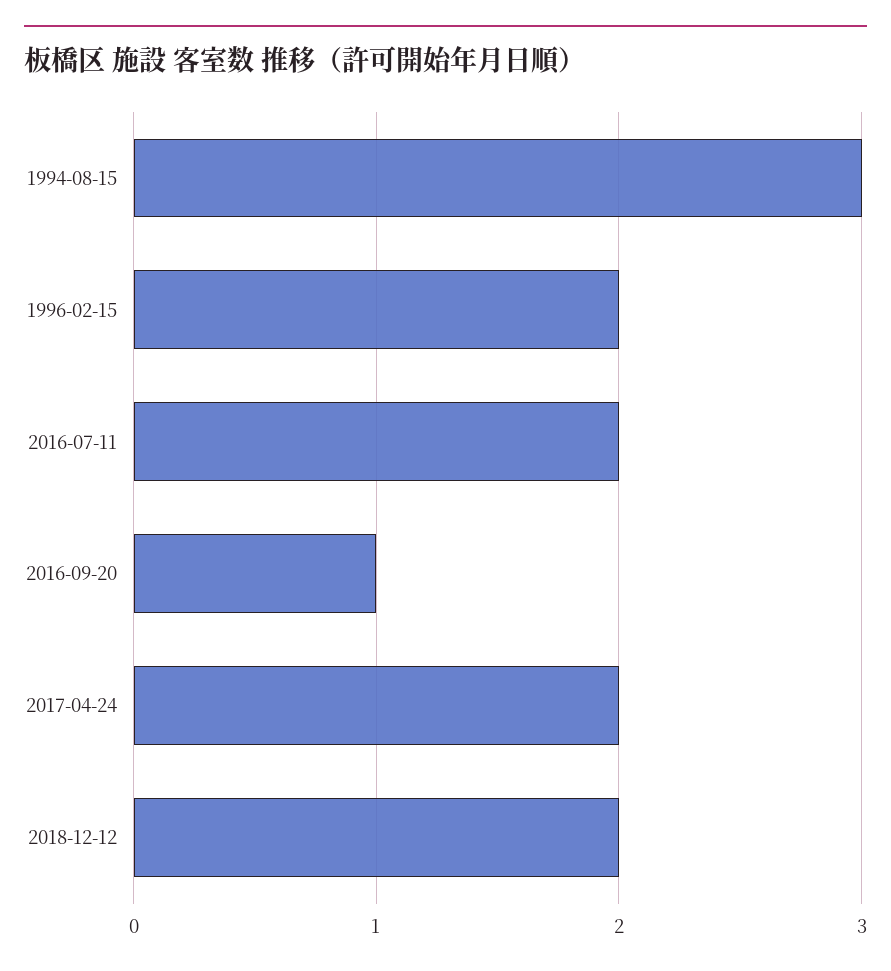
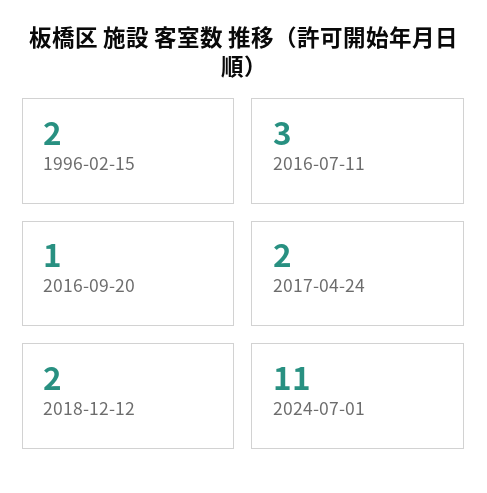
1994-08-15: 3 -> none
2016-07-11: 2 -> 3
2024-07-01: none -> 11

